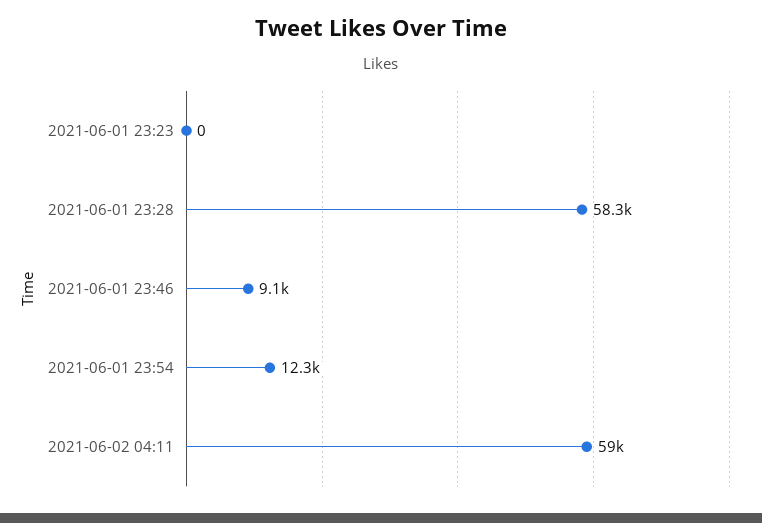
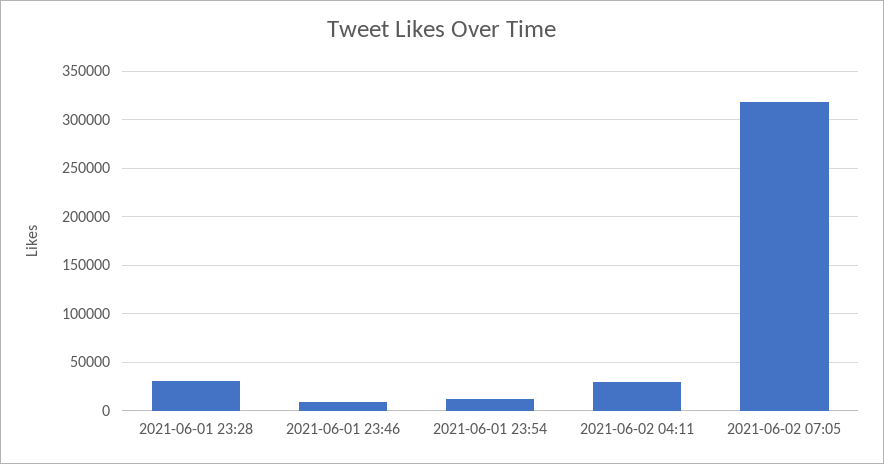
2021-06-01 23:23: 0 -> none
2021-06-01 23:28: 58300 -> 30000
2021-06-02 04:11: 59000 -> 30000
2021-06-02 07:05: none -> 320000

